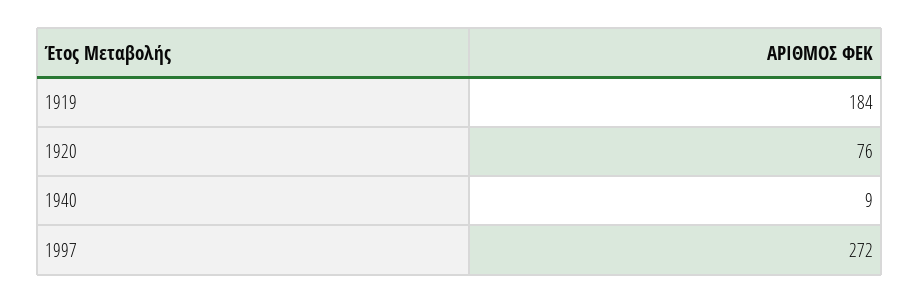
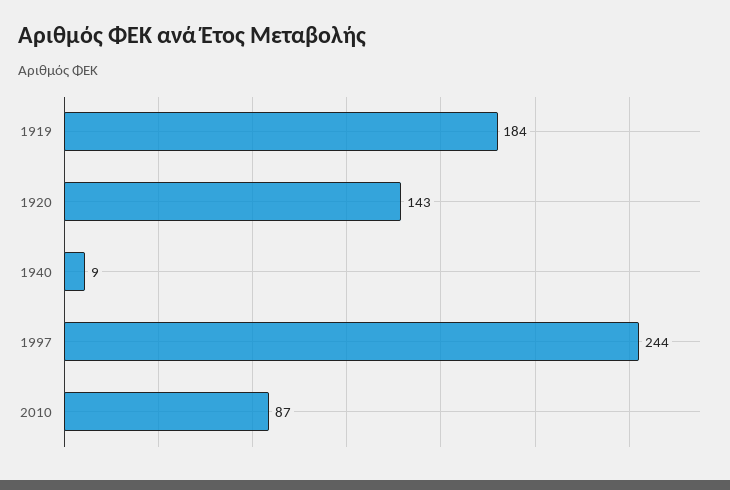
1920: 76 -> 143
1997: 272 -> 244
2010: none -> 87

